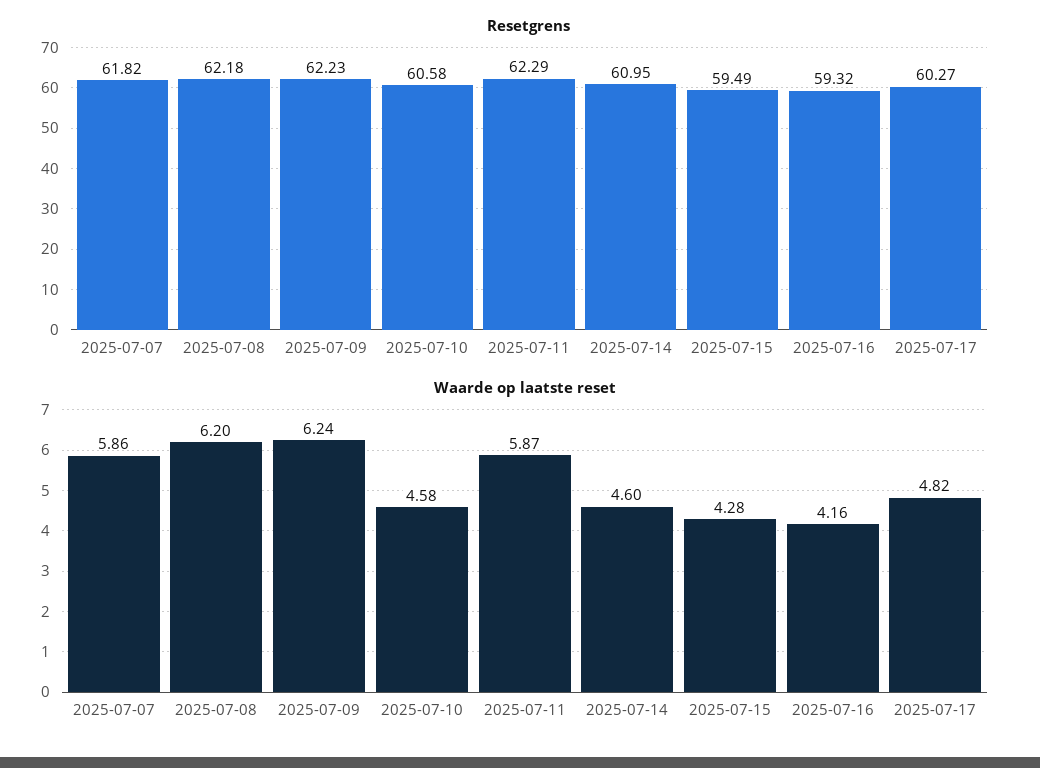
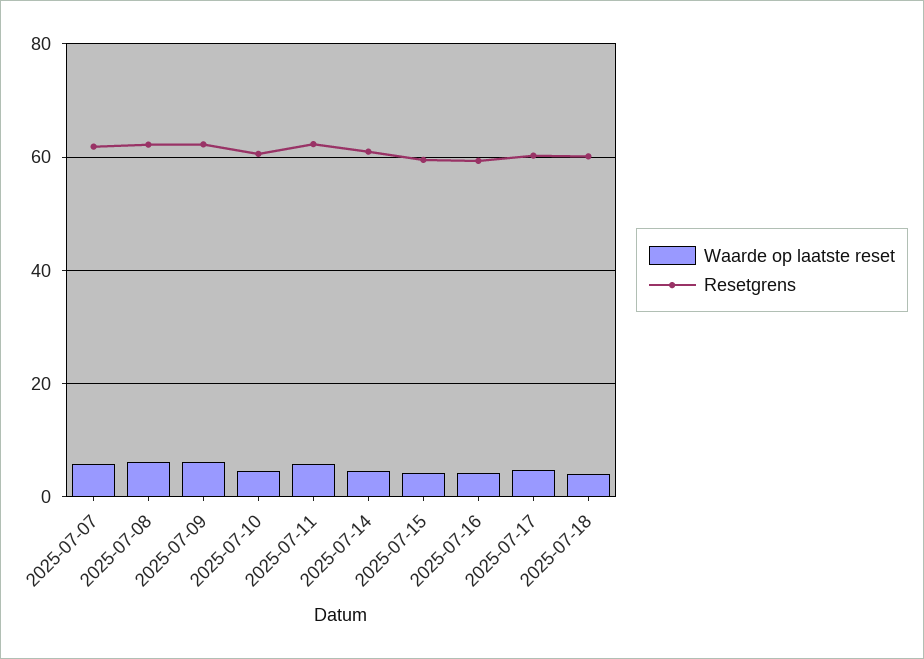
Waarde op laatste reset, 2025-07-18: none -> 4
Resetgrens, 2025-07-18: none -> 60

